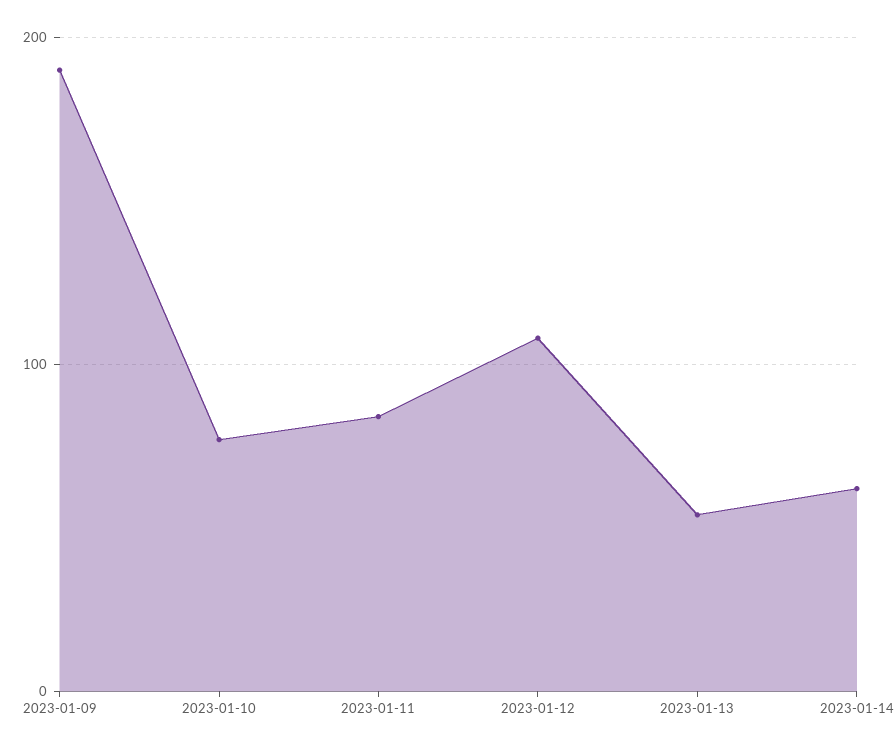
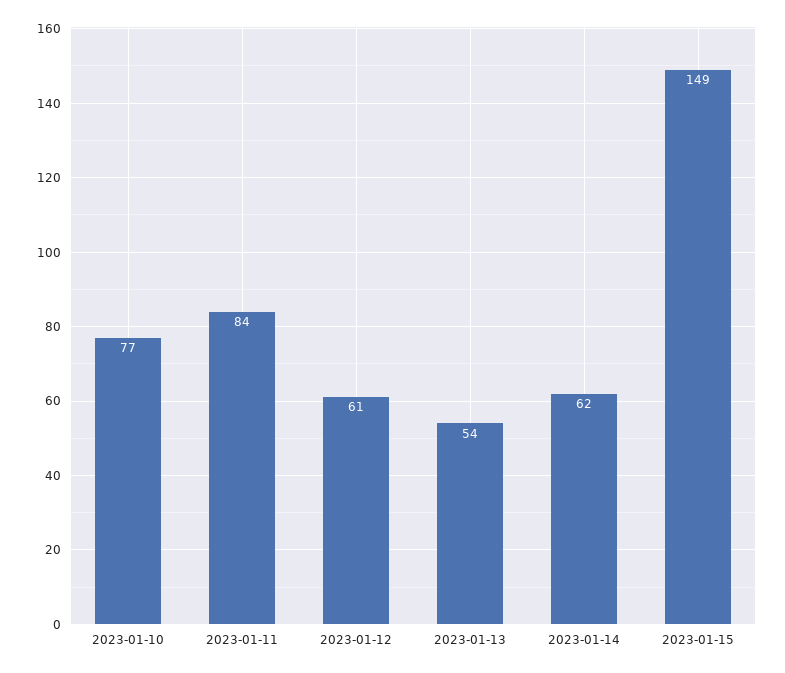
2023-01-09: 190 -> none
2023-01-12: 110 -> 61
2023-01-15: none -> 149

